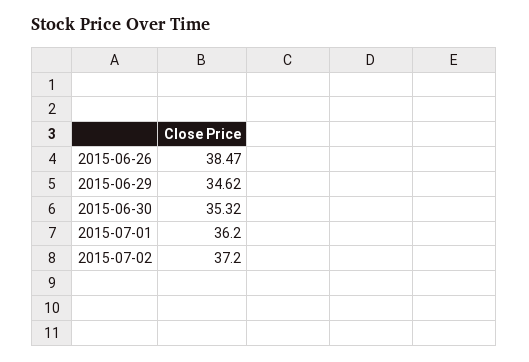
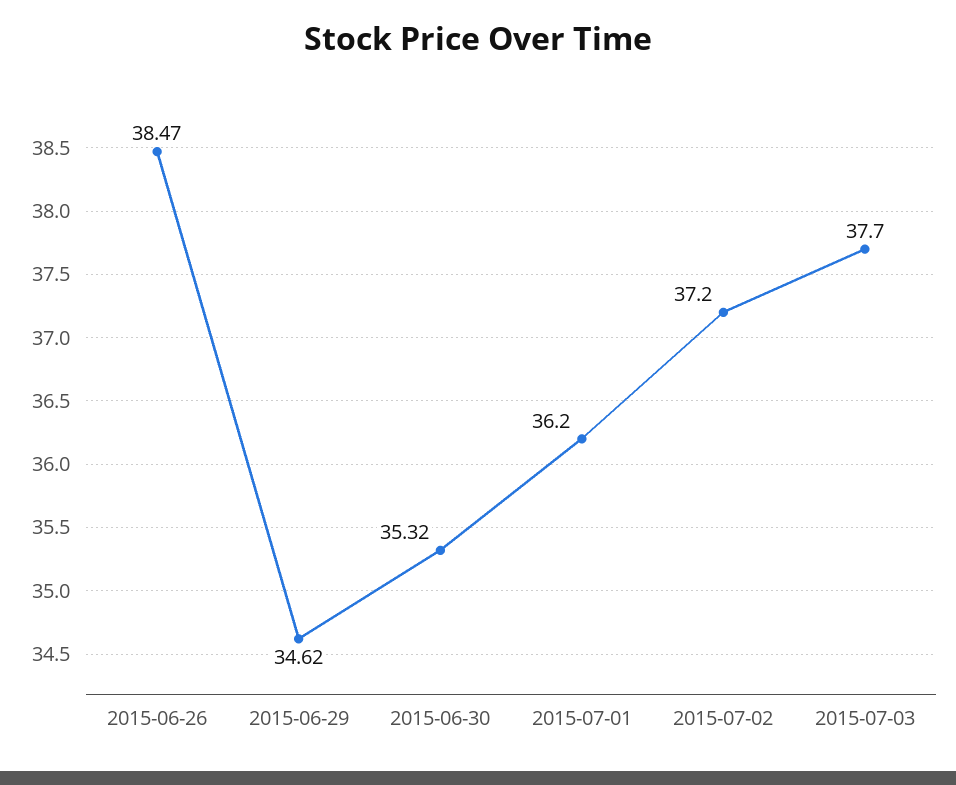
2015-07-03: none -> 37.7

